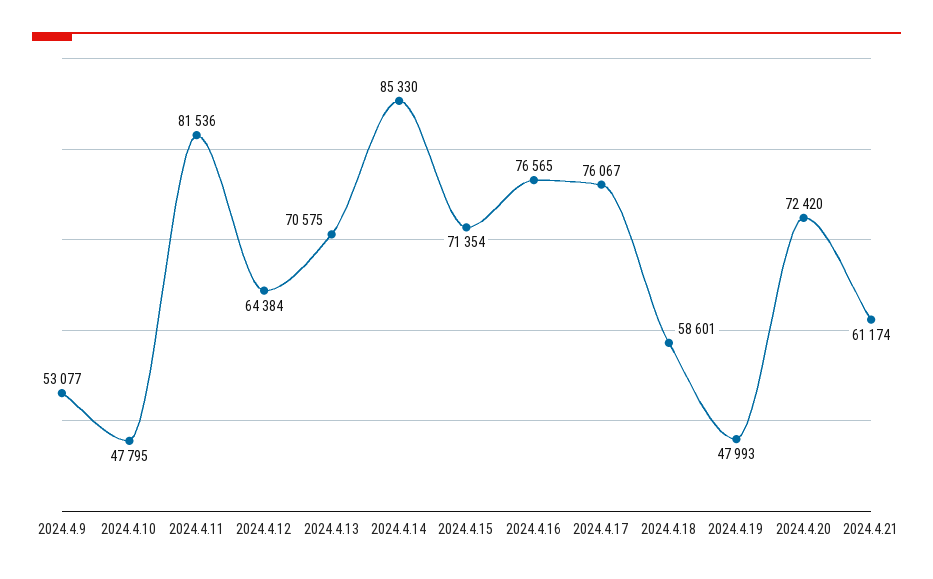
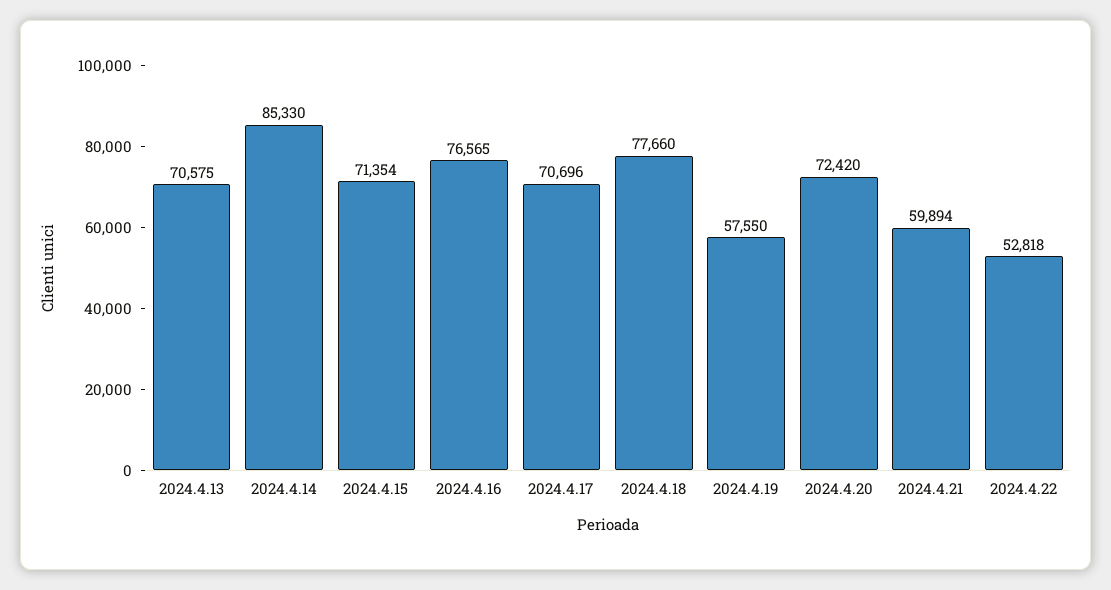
2024.4.9: 53077 -> none
2024.4.10: 47795 -> none
2024.4.11: 81536 -> none
2024.4.12: 64384 -> none
2024.4.17: 76067 -> 70696
2024.4.18: 58601 -> 77660
2024.4.19: 47993 -> 57550
2024.4.21: 61174 -> 59894
2024.4.22: none -> 52818

